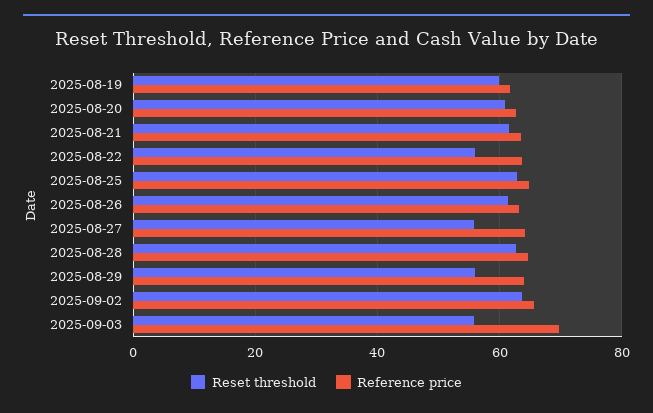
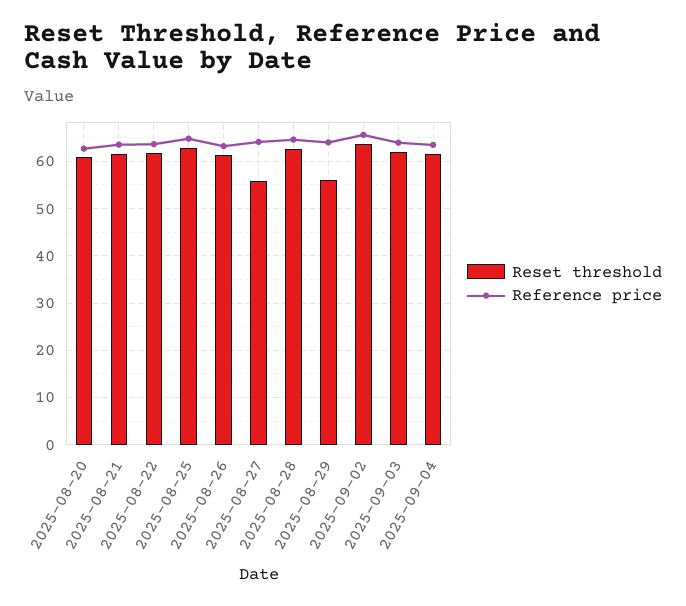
Reset threshold, 2025-08-19: 60 -> none
Reference price, 2025-08-19: 62 -> none
Reset threshold, 2025-08-22: 56 -> 62
Reset threshold, 2025-09-03: 56 -> 62
Reference price, 2025-09-03: 70 -> 64
Reset threshold, 2025-09-04: none -> 62
Reference price, 2025-09-04: none -> 64

